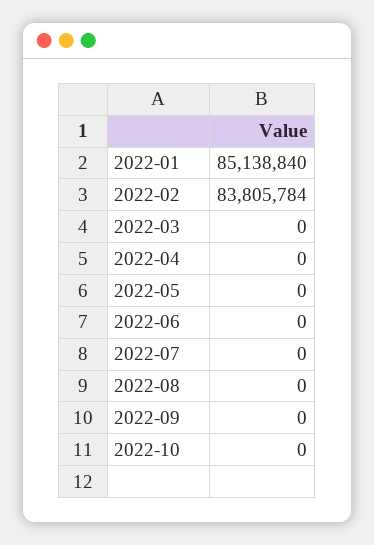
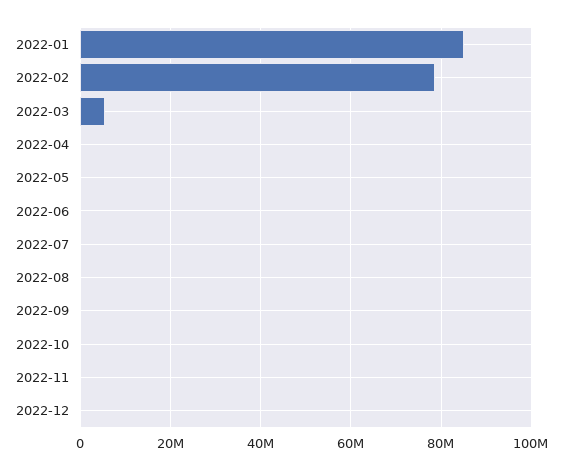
2022-02: 83805784 -> 78000000
2022-03: 0 -> 6000000
2022-11: none -> 0
2022-12: none -> 0

